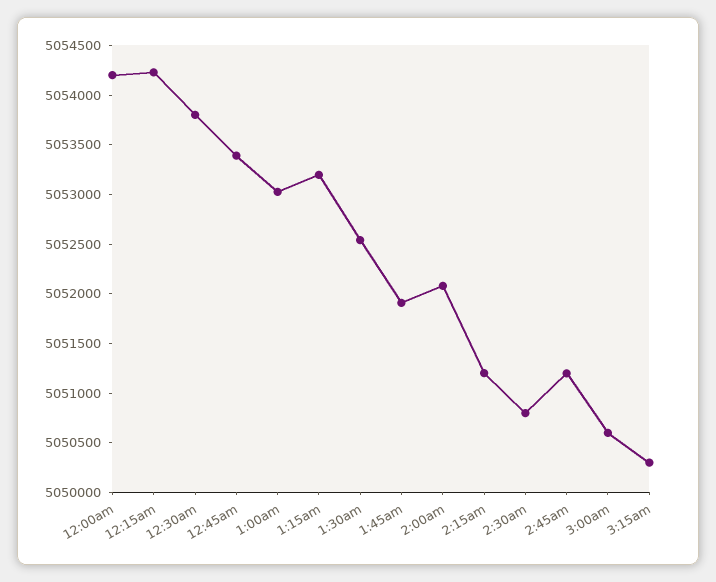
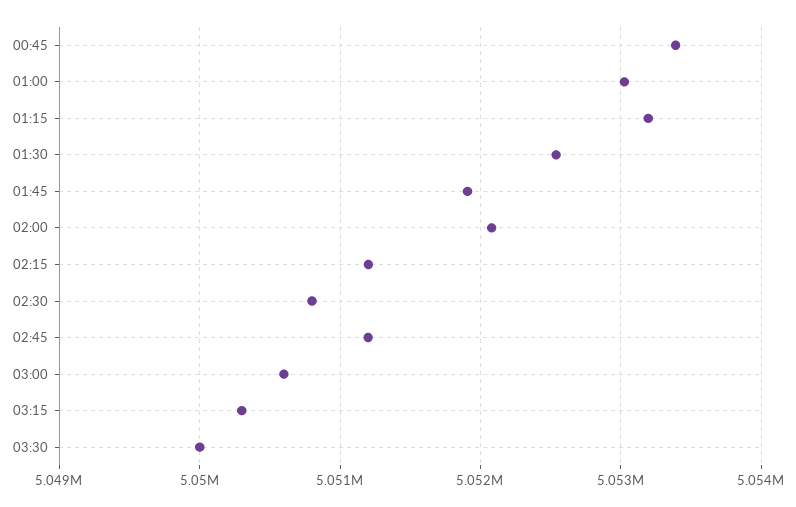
12:00am: 5054200 -> none
12:15am: 5054200 -> none
12:30am: 5053800 -> none
03:30: none -> 5050000

